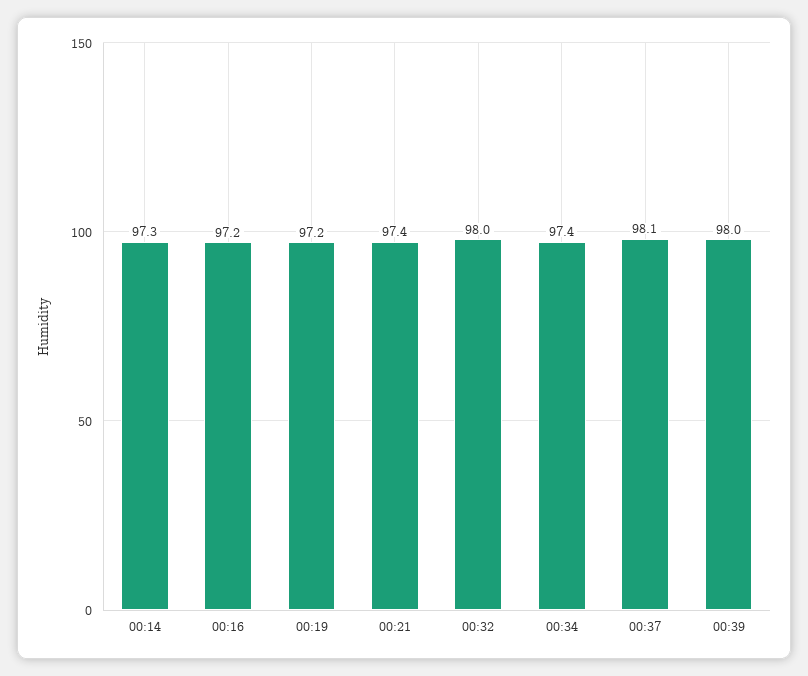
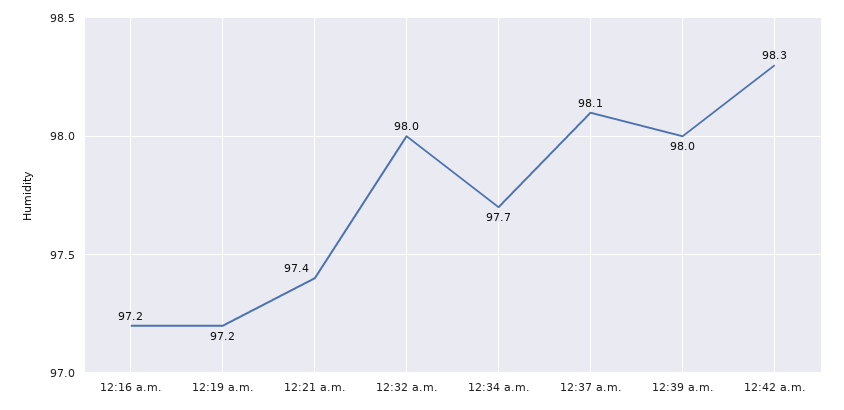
00:14: 97.3 -> none
00:34: 97.4 -> 97.7
12:42 a.m.: none -> 98.3

